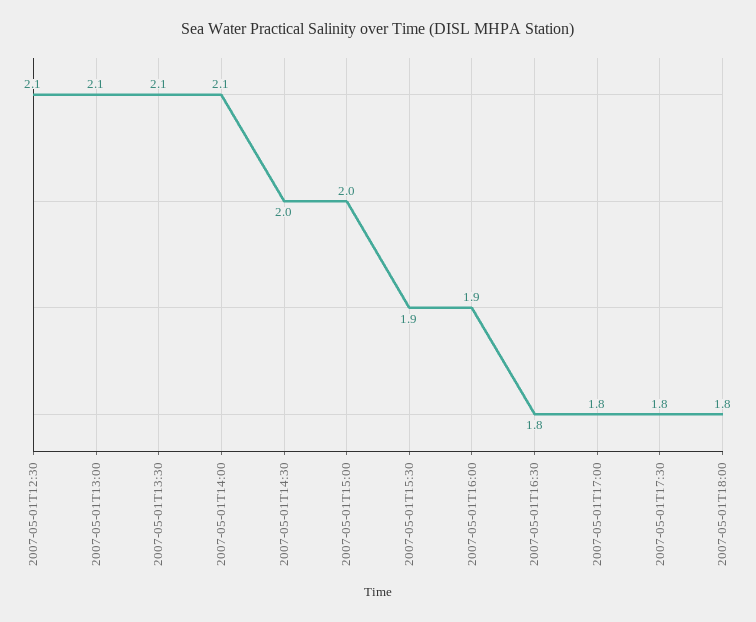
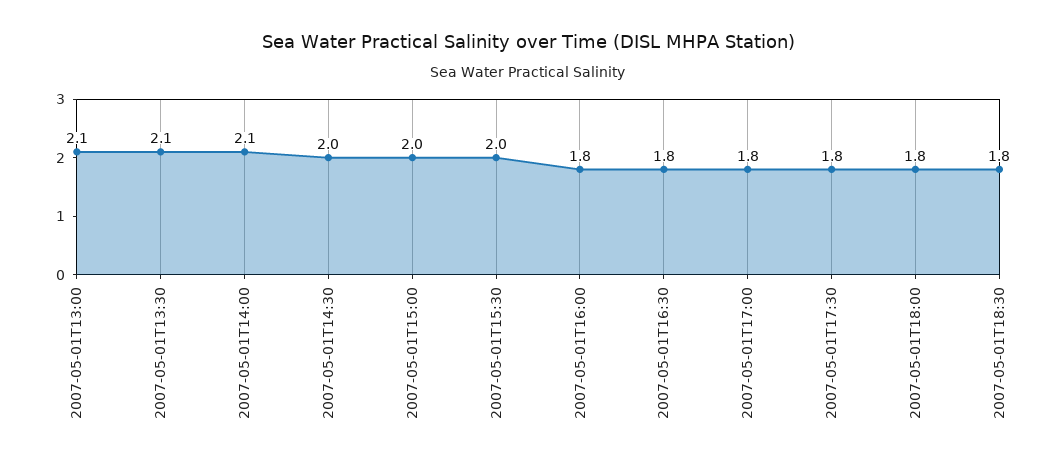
2007-05-01T12:30: 2.1 -> none
2007-05-01T15:30: 1.9 -> 2
2007-05-01T16:00: 1.9 -> 1.8
2007-05-01T18:30: none -> 1.8

